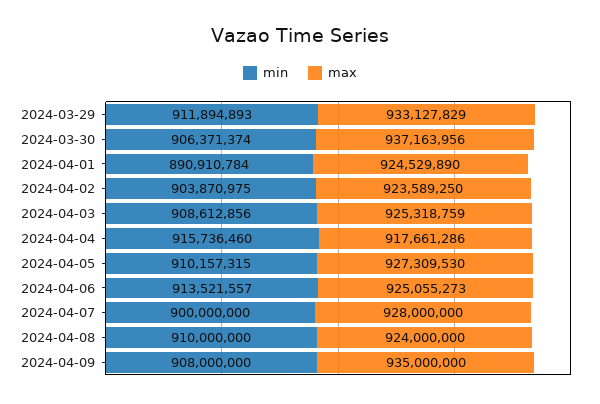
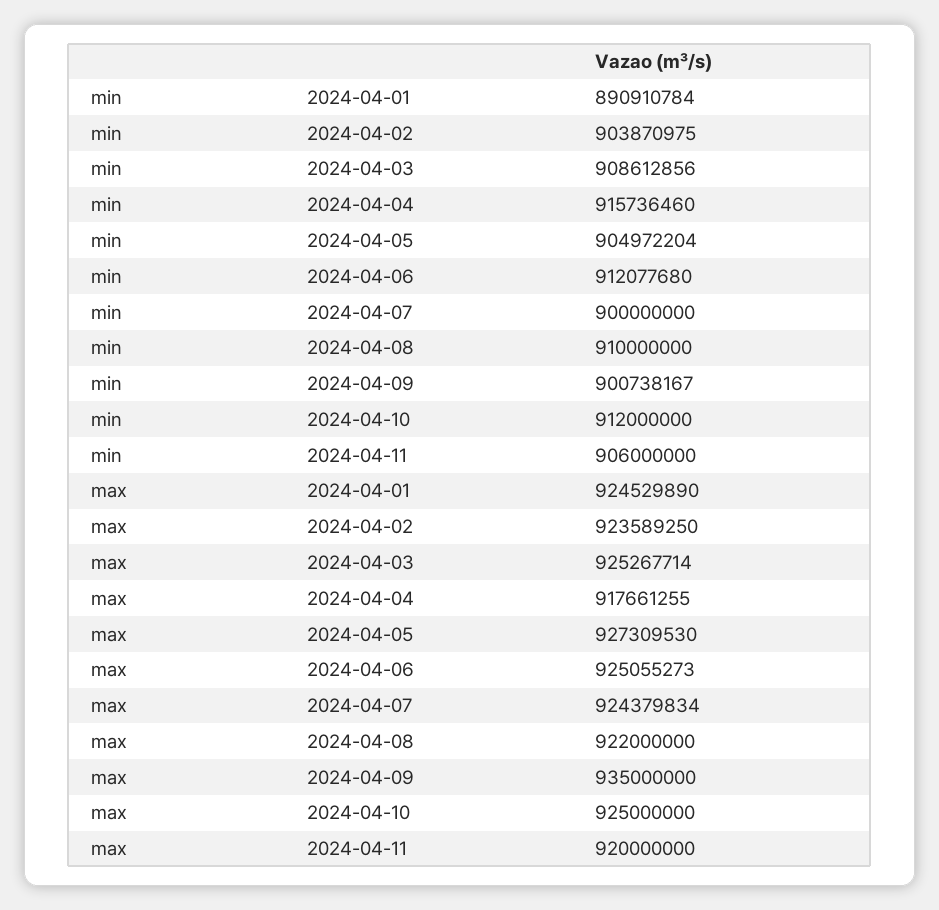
min, 2024-03-29: 911894893 -> none
max, 2024-03-29: 933127829 -> none
min, 2024-03-30: 906371374 -> none
max, 2024-03-30: 937163956 -> none
max, 2024-04-03: 925318759 -> 925267714
max, 2024-04-04: 917661286 -> 917661255
min, 2024-04-05: 910157315 -> 904972204
min, 2024-04-06: 913521557 -> 912077680
max, 2024-04-07: 928000000 -> 924379834
max, 2024-04-08: 924000000 -> 922000000
min, 2024-04-09: 908000000 -> 900738167
min, 2024-04-10: none -> 912000000
min, 2024-04-11: none -> 906000000
max, 2024-04-10: none -> 925000000
max, 2024-04-11: none -> 920000000

